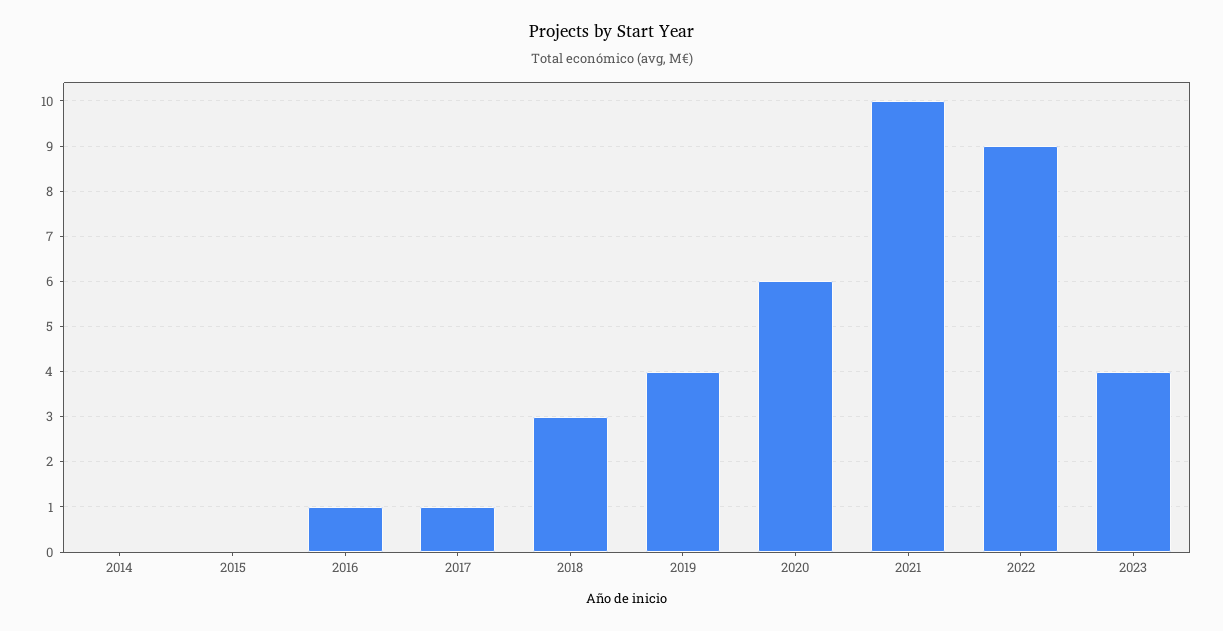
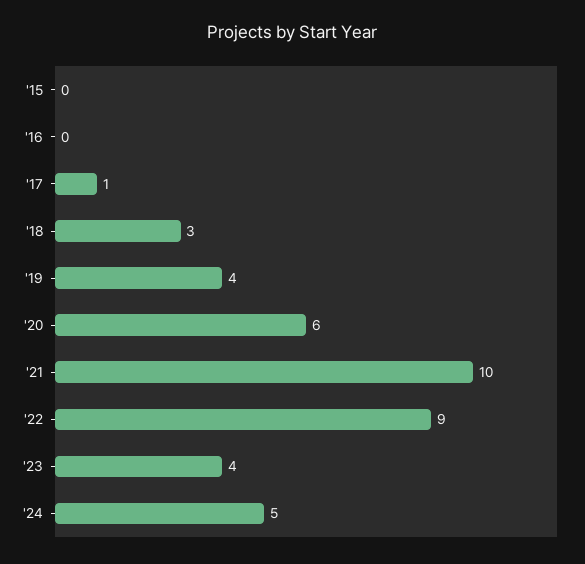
2014: 0 -> none
2016: 1 -> 0
'24: none -> 5

